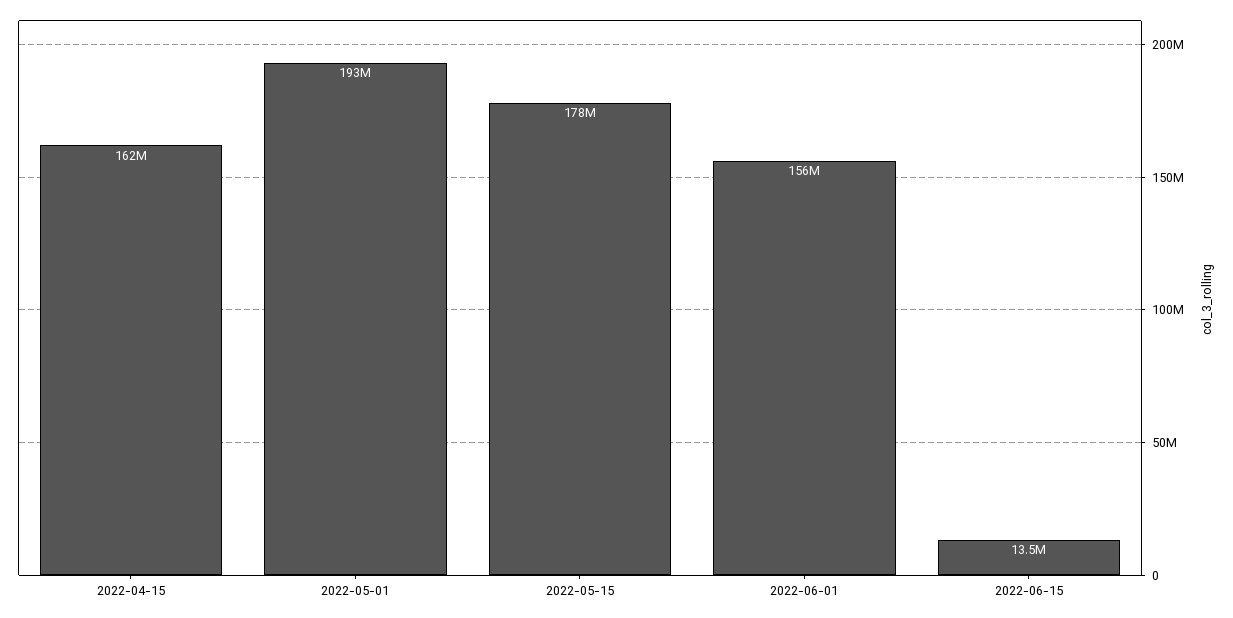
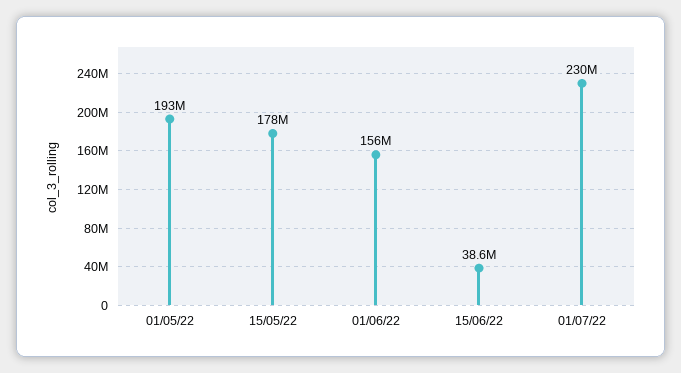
2022-04-15: 162000000 -> none
2022-06-15: 13500000 -> 38600000
01/07/22: none -> 230000000

